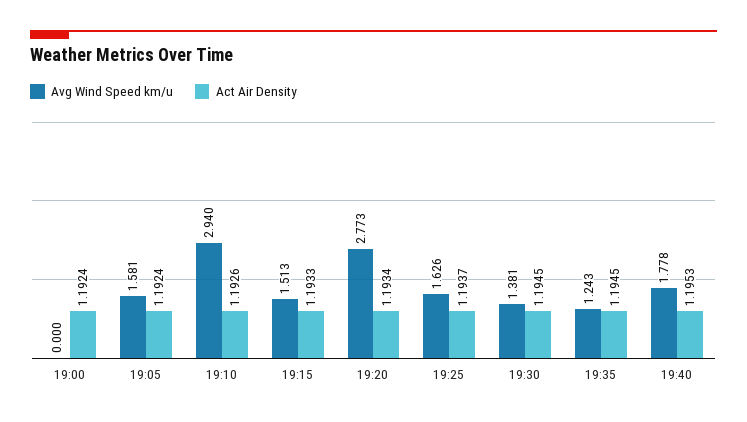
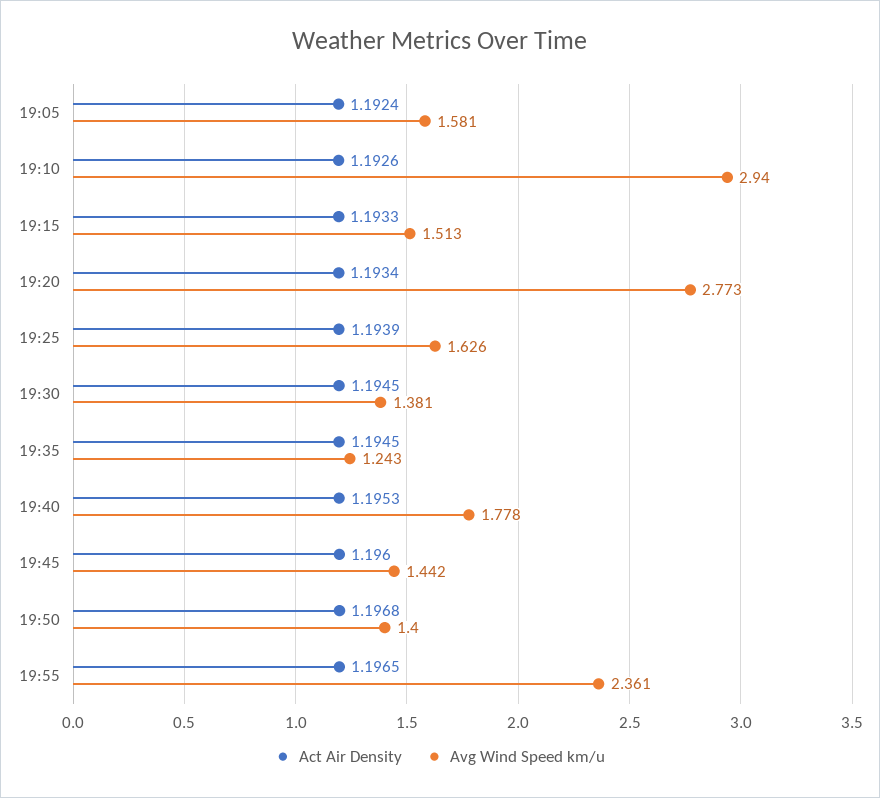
Avg Wind Speed km/u, 19:00: 0 -> none
Act Air Density, 19:00: 1.1924 -> none
Act Air Density, 19:25: 1.1937 -> 1.1939
Act Air Density, 19:45: none -> 1.196
Avg Wind Speed km/u, 19:45: none -> 1.442
Act Air Density, 19:50: none -> 1.1968
Avg Wind Speed km/u, 19:50: none -> 1.4
Act Air Density, 19:55: none -> 1.1965
Avg Wind Speed km/u, 19:55: none -> 2.361

